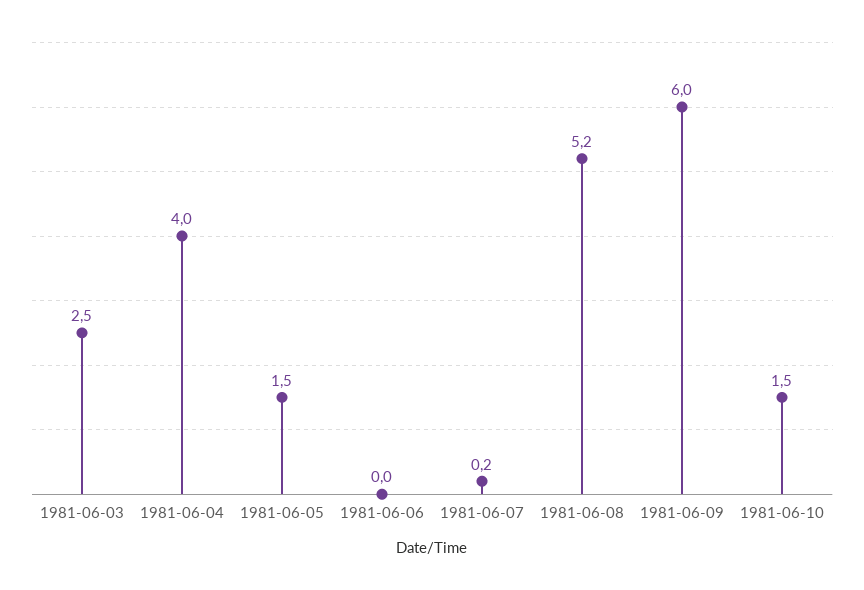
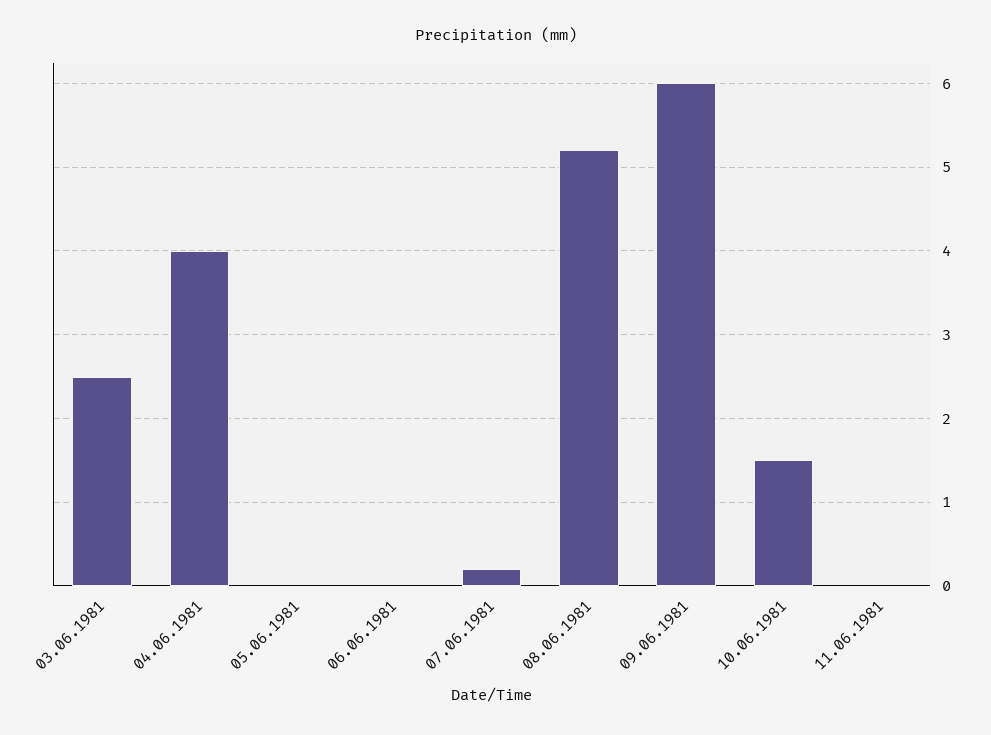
1981-06-05: 1.5 -> 0
11.06.1981: none -> 0

